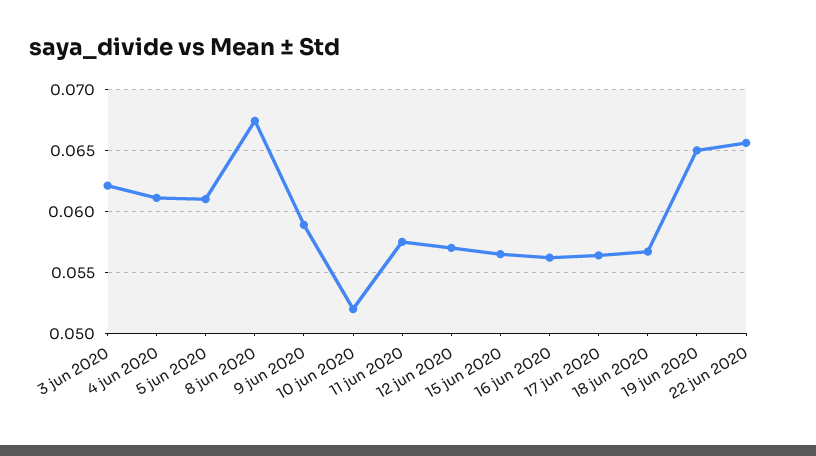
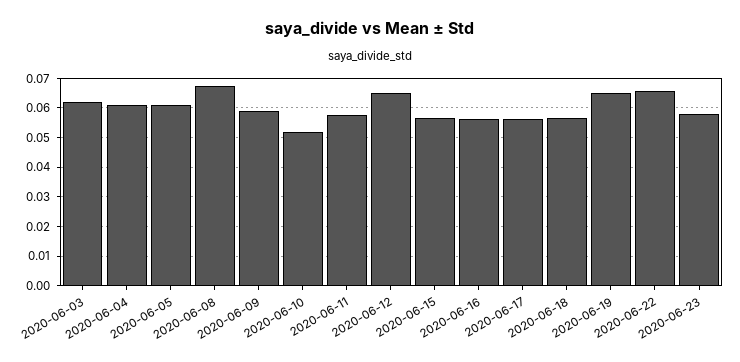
12 jun 2020: 0.057 -> 0.065
2020-06-23: none -> 0.0575

